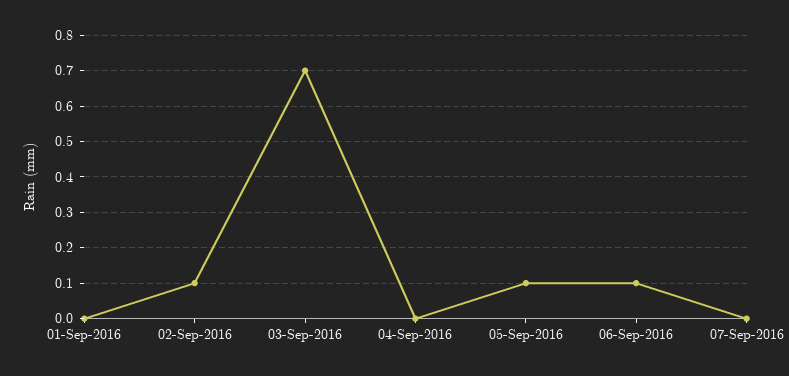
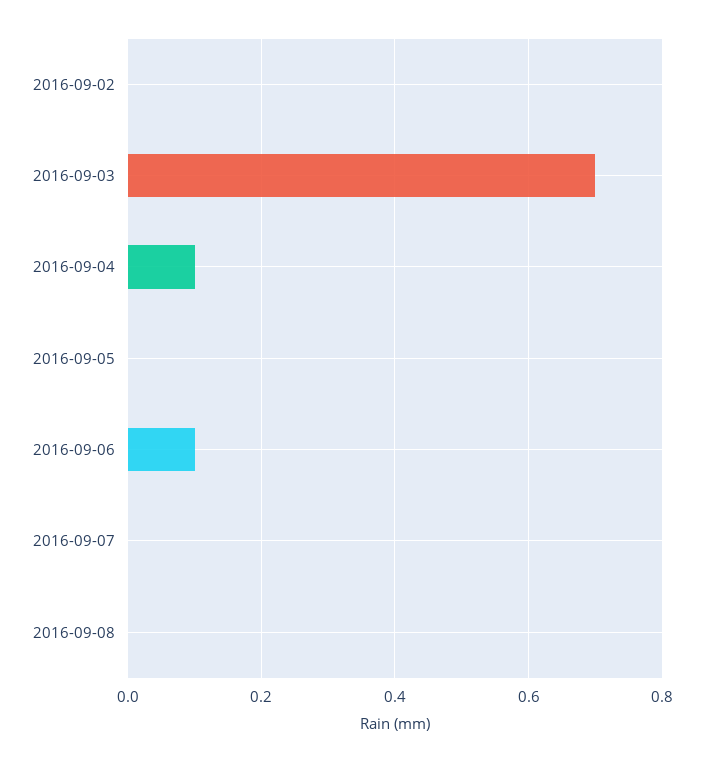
01-Sep-2016: 0 -> none
02-Sep-2016: 0.1 -> 0
04-Sep-2016: 0 -> 0.1
05-Sep-2016: 0.1 -> 0
2016-09-08: none -> 0

